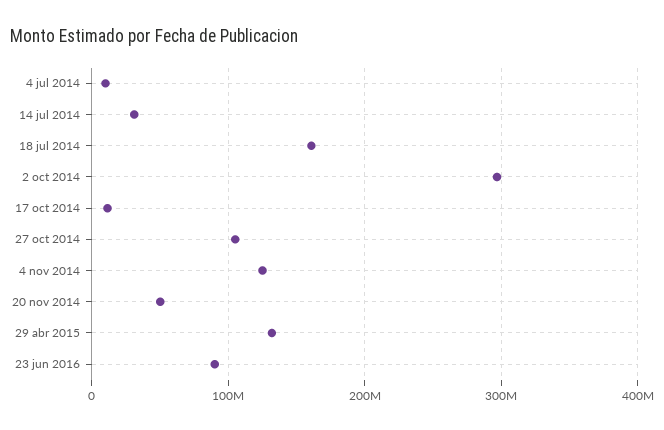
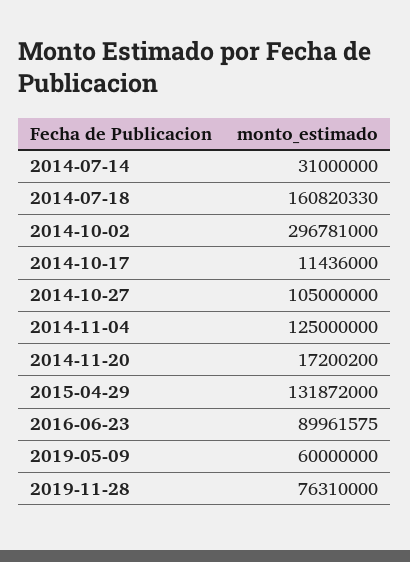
4 jul 2014: 10000000 -> none
20 nov 2014: 50000000 -> 17200200
2019-05-09: none -> 60000000
2019-11-28: none -> 76310000

